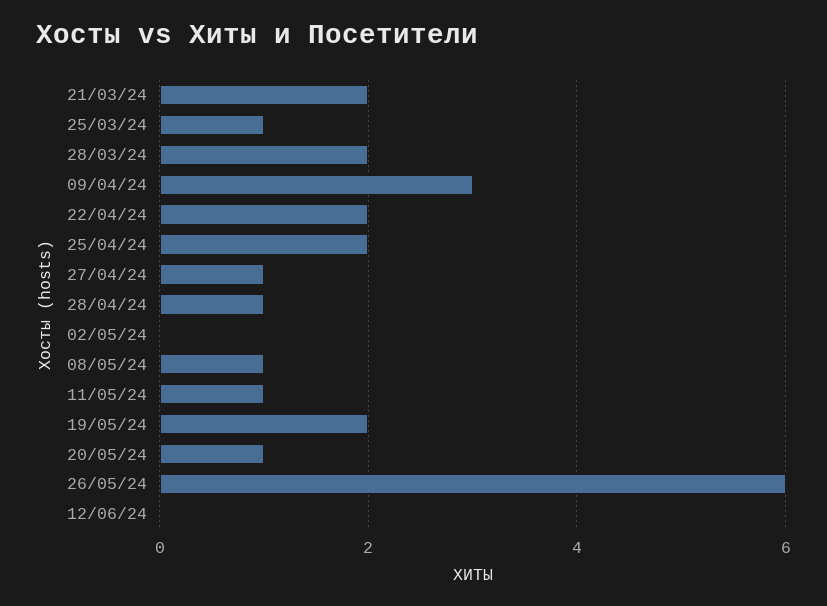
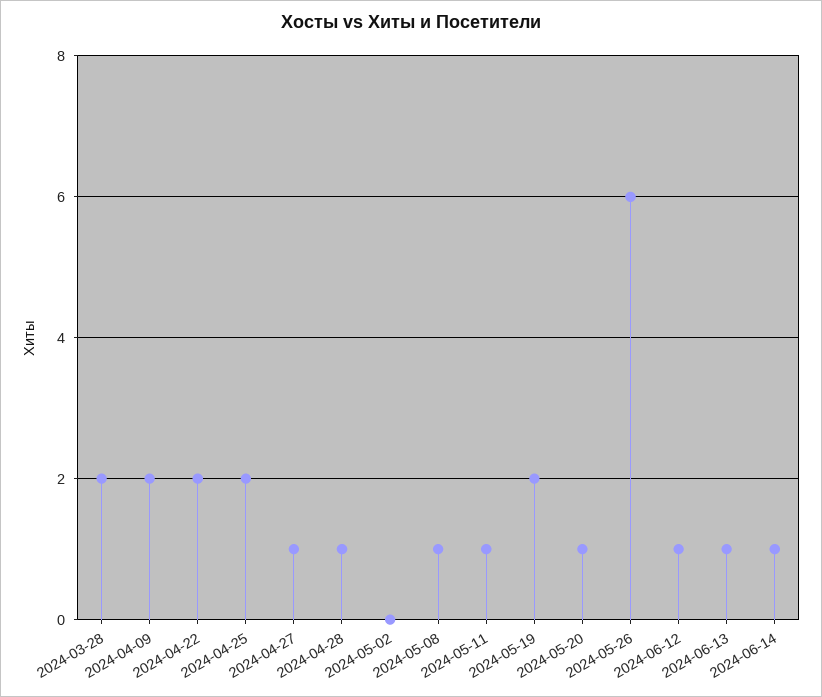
21/03/24: 2 -> none
25/03/24: 1 -> none
09/04/24: 3 -> 2
12/06/24: 0 -> 1
2024-06-13: none -> 1
2024-06-14: none -> 1

